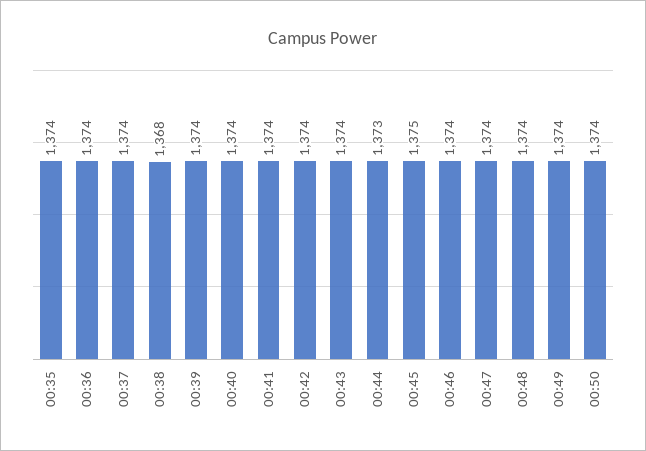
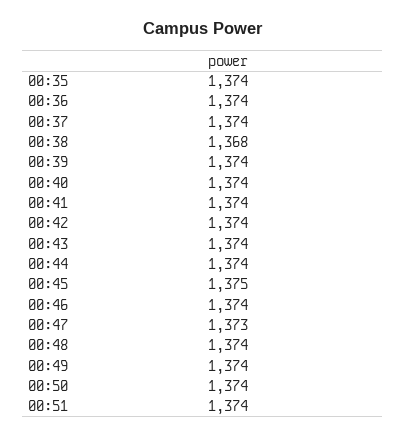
00:44: 1373 -> 1374
00:47: 1374 -> 1373
00:51: none -> 1374

